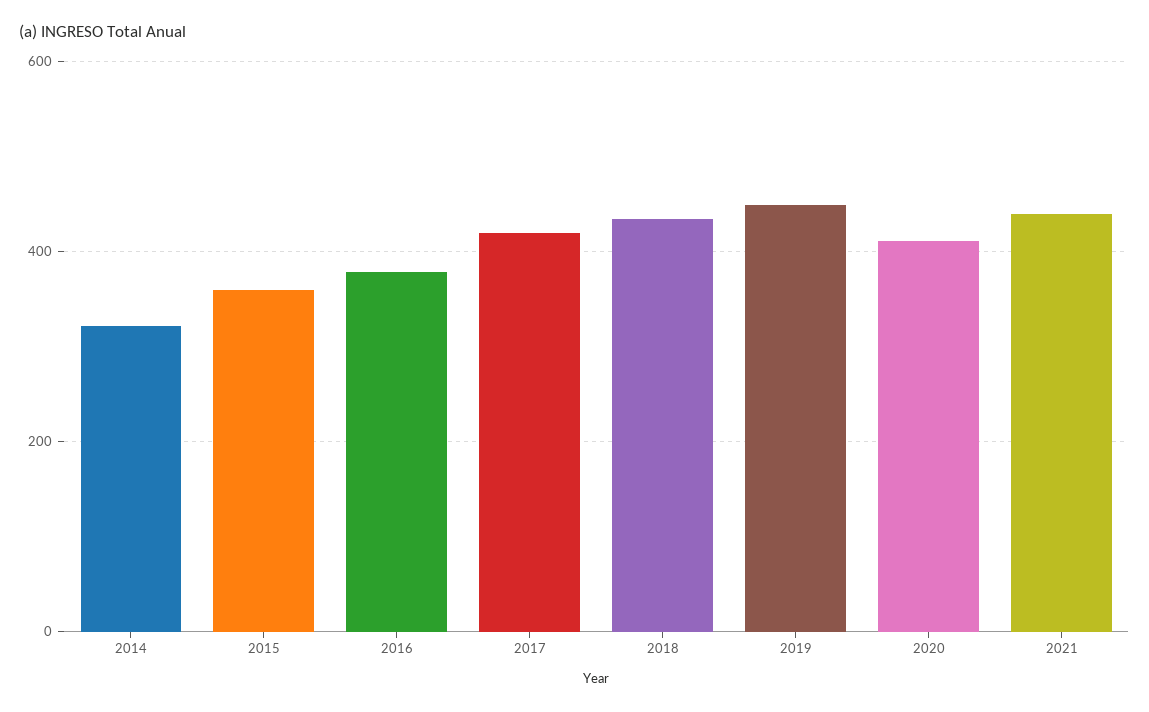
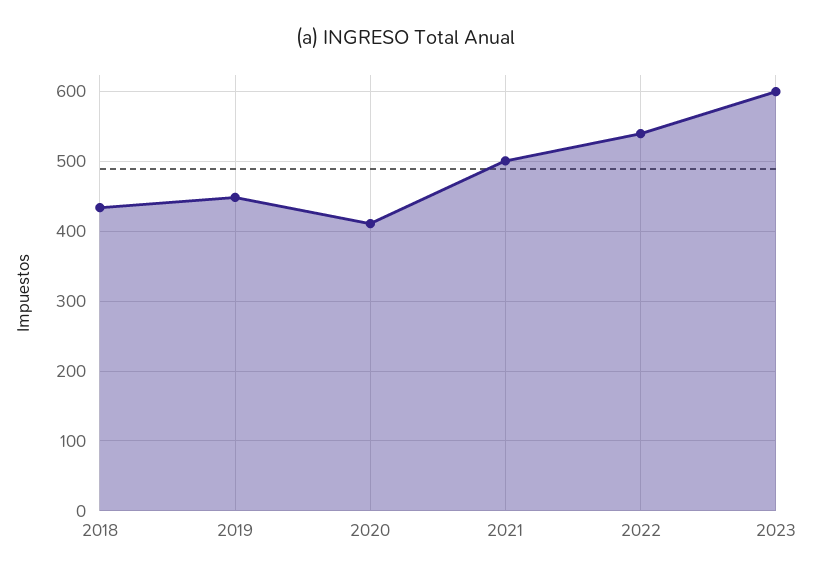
2014: 320 -> none
2015: 360 -> none
2016: 380 -> none
2017: 420 -> none
2021: 440 -> 500
2022: none -> 540
2023: none -> 600

